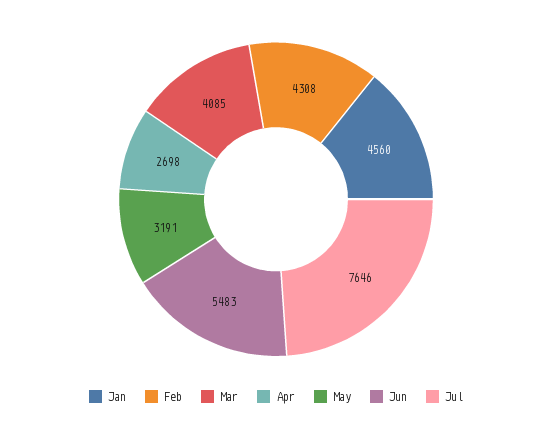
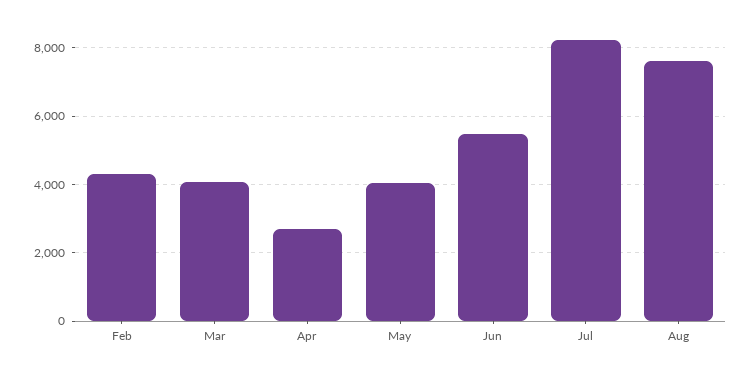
Jan: 4560 -> none
May: 3191 -> 4000
Jul: 7646 -> 8200
Aug: none -> 7600

